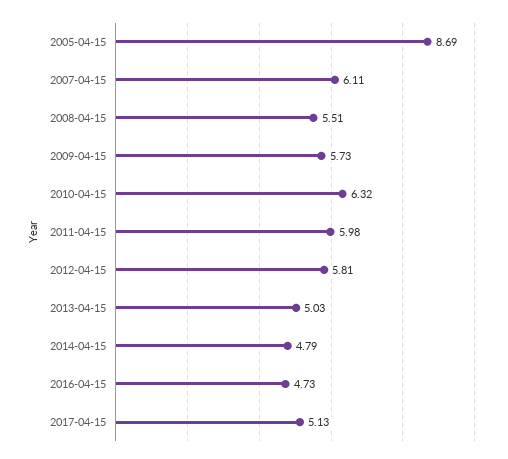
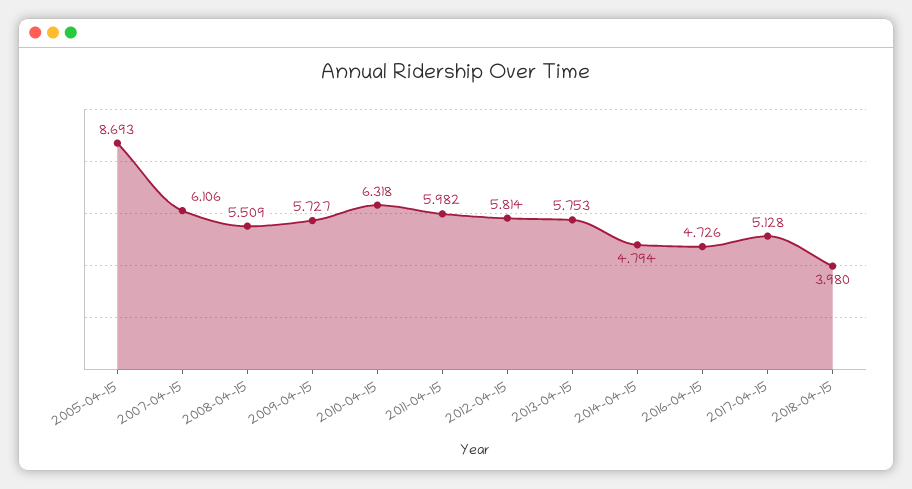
2013-04-15: 5.03 -> 5.753
2018-04-15: none -> 3.98

